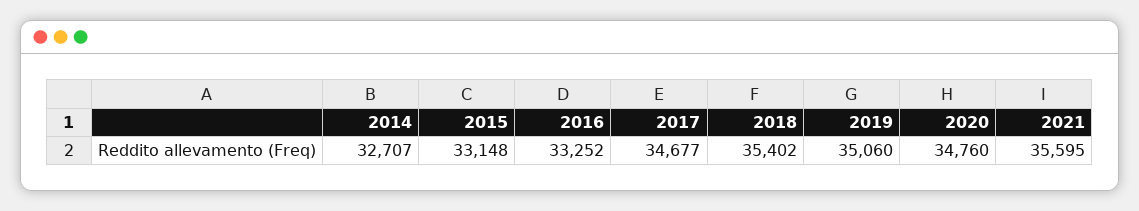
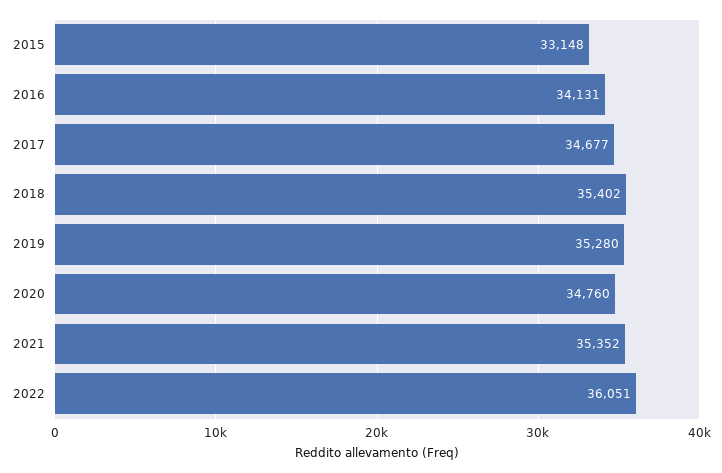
2014: 32707 -> none
2016: 33252 -> 34131
2019: 35060 -> 35280
2021: 35595 -> 35352
2022: none -> 36051

